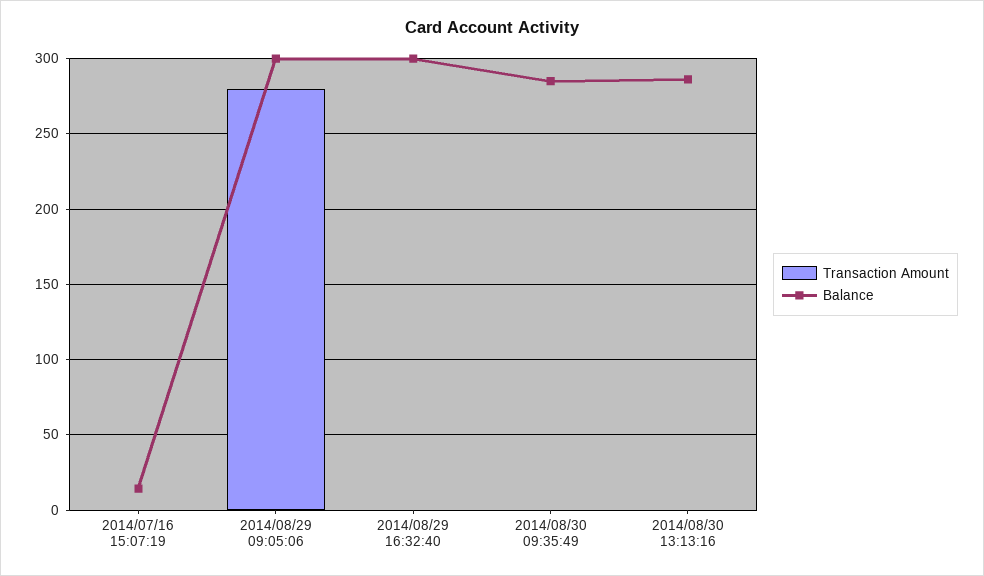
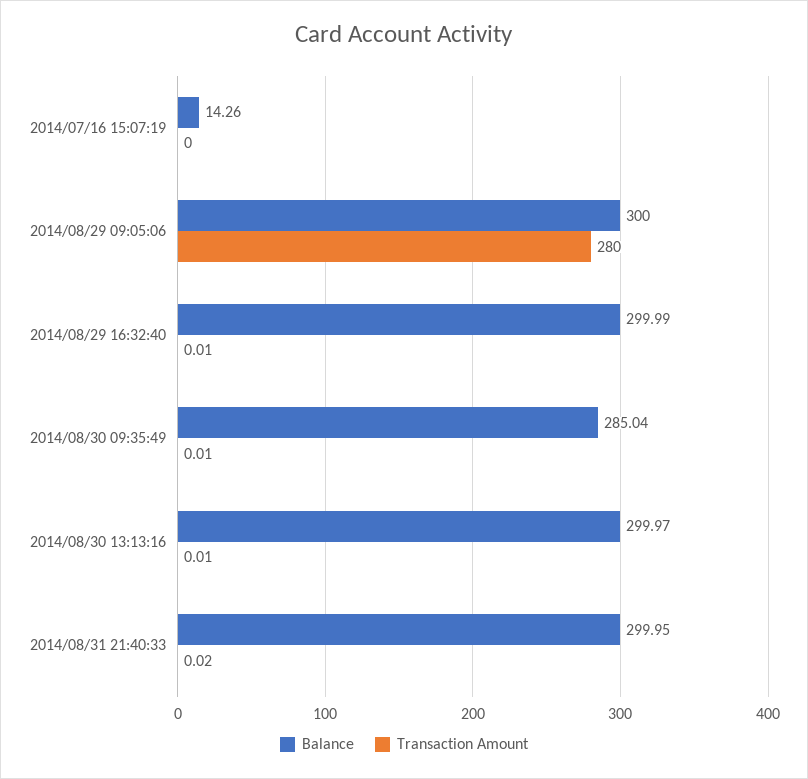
Balance, 2014/08/30 13:13:16: 285 -> 299.97
Balance, 2014/08/31 21:40:33: none -> 299.95
Transaction Amount, 2014/08/31 21:40:33: none -> 0.02

